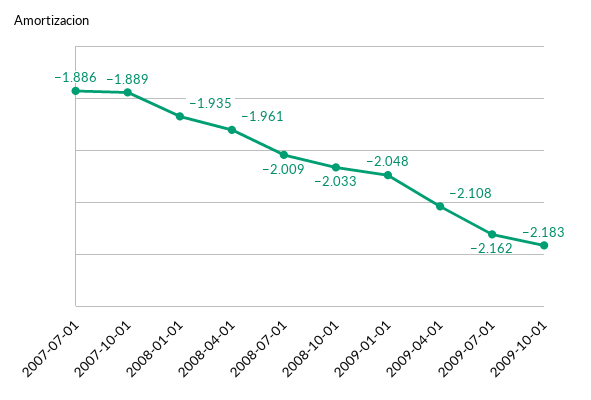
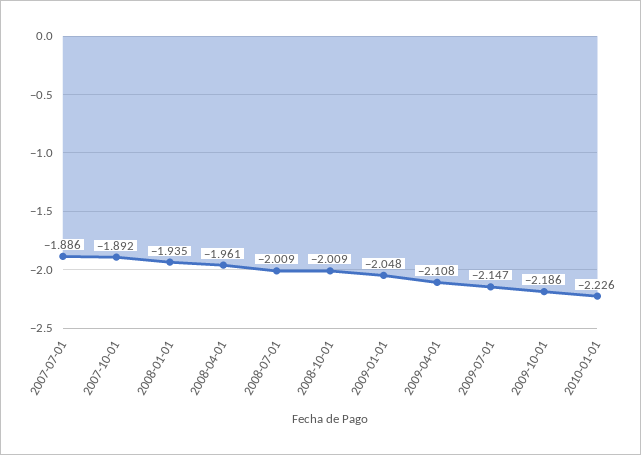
2007-10-01: -1.889 -> -1.892
2008-10-01: -2.033 -> -2.009
2009-07-01: -2.162 -> -2.147
2009-10-01: -2.183 -> -2.186
2010-01-01: none -> -2.226

